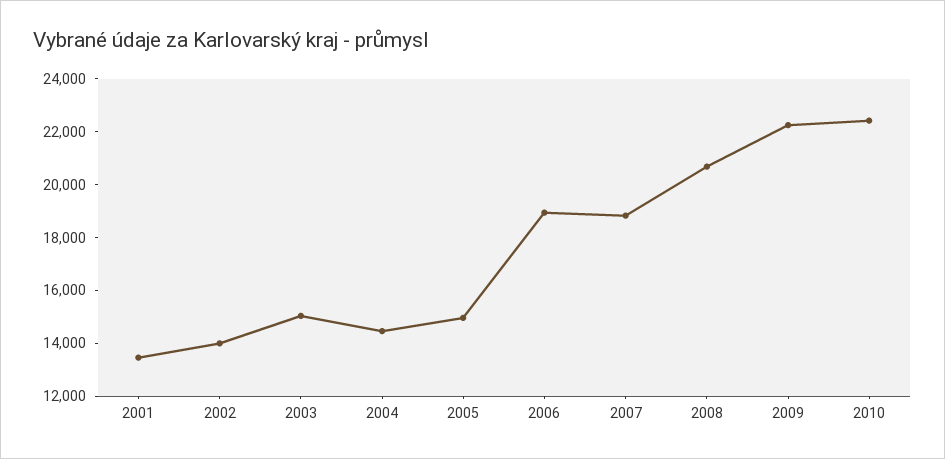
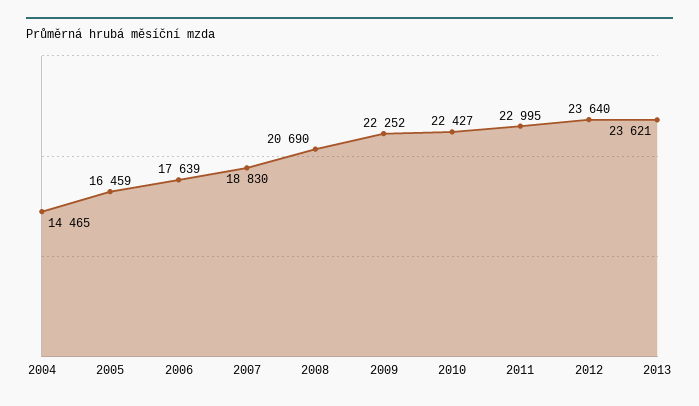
2001: 13500 -> none
2002: 14000 -> none
2003: 15000 -> none
2005: 15000 -> 16459
2006: 19000 -> 17639
2011: none -> 22995
2012: none -> 23640
2013: none -> 23621

